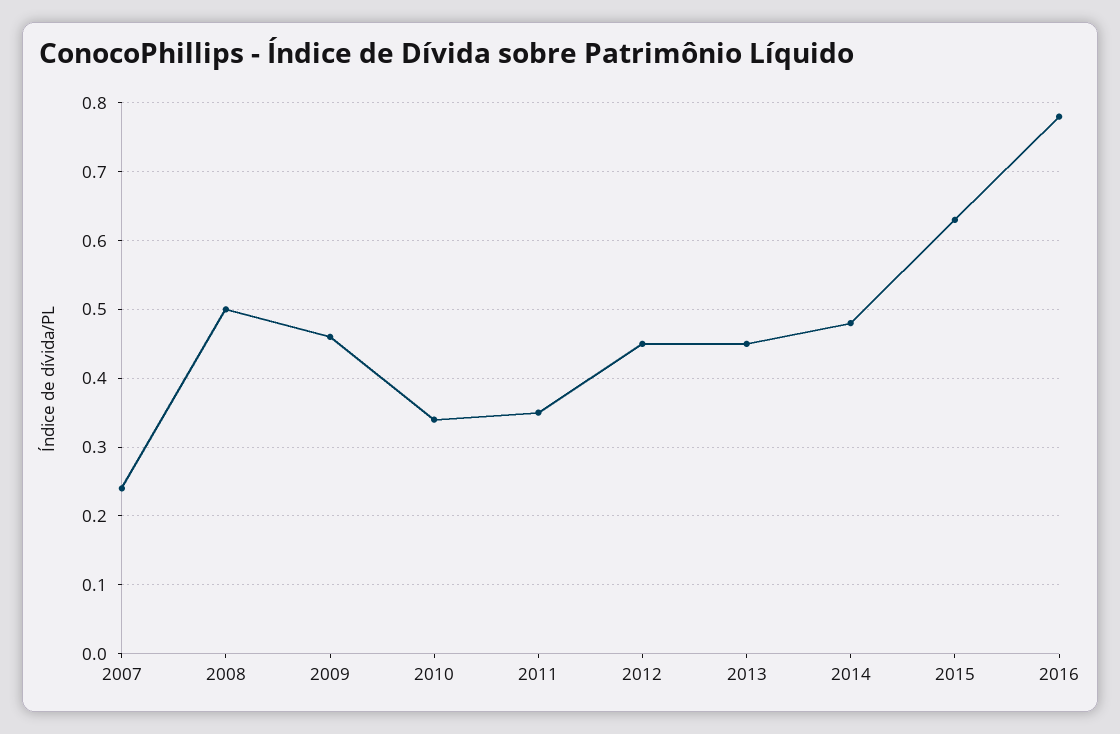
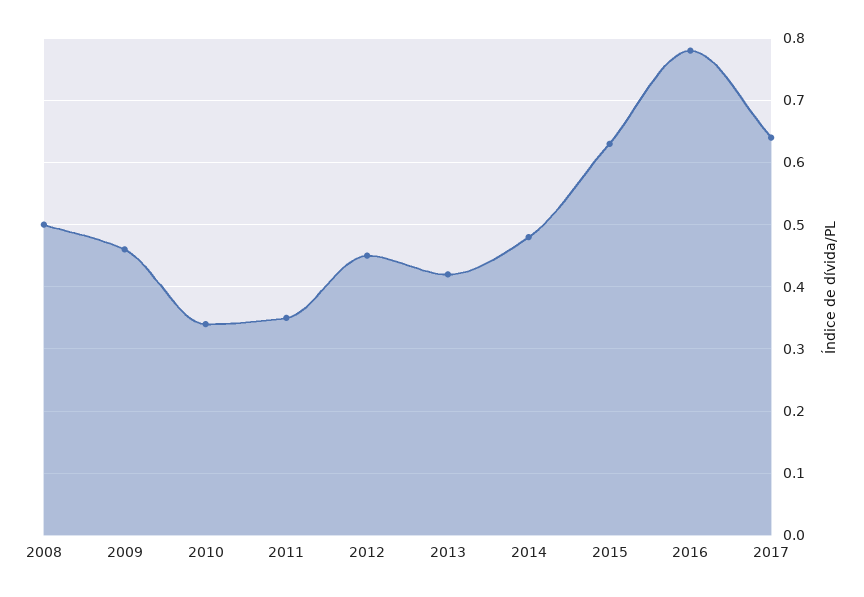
2007: 0.24 -> none
2013: 0.45 -> 0.42
2017: none -> 0.64

